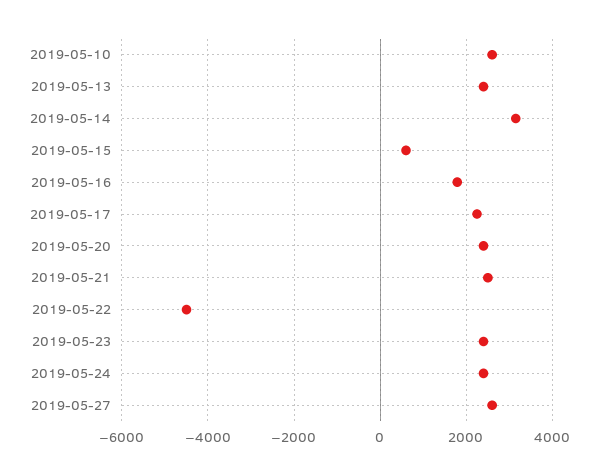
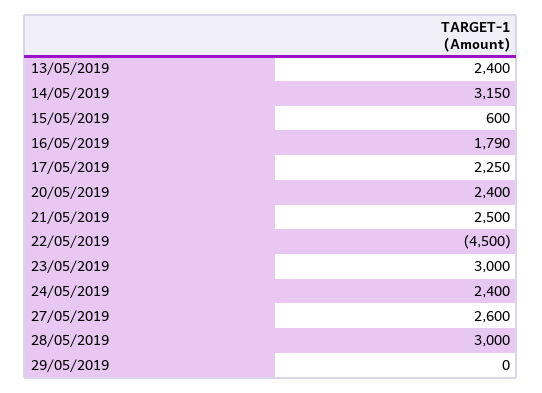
2019-05-10: 2600 -> none
2019-05-23: 2400 -> 3000
28/05/2019: none -> 3000
29/05/2019: none -> 0

